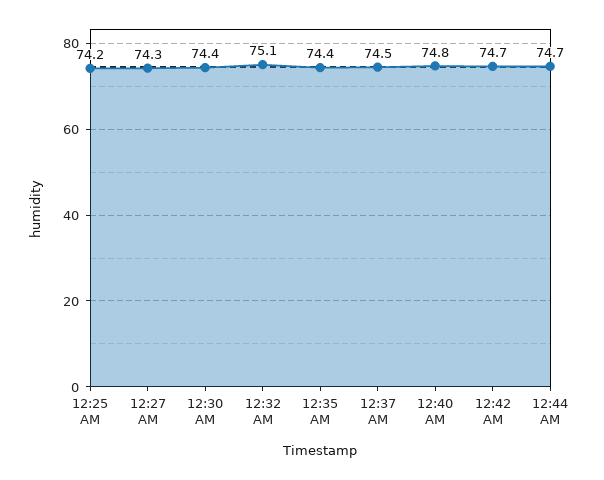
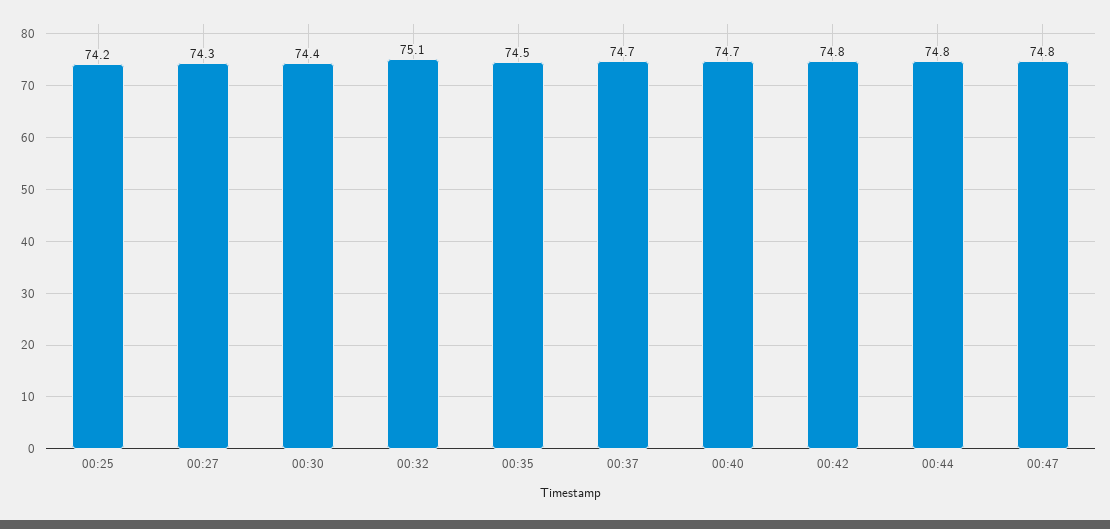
12:35 AM: 74.4 -> 74.5
12:37 AM: 74.5 -> 74.7
12:40 AM: 74.8 -> 74.7
12:42 AM: 74.7 -> 74.8
12:44 AM: 74.7 -> 74.8
00:47: none -> 74.8

